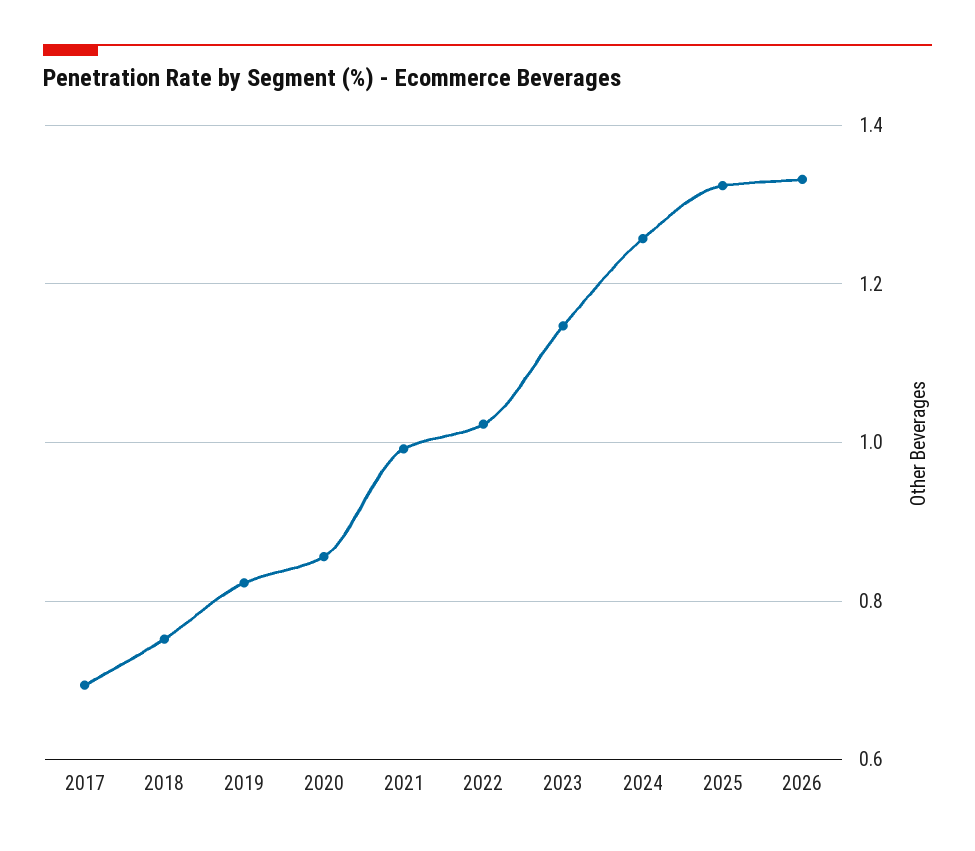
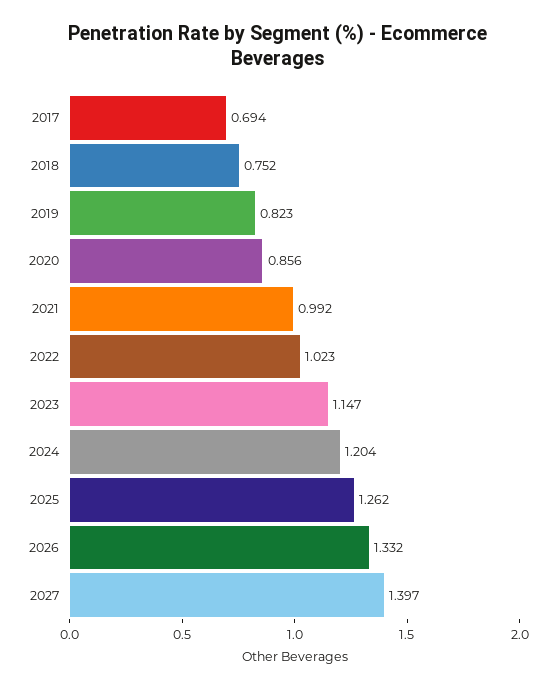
2024: 1.26 -> 1.204
2025: 1.32 -> 1.262
2027: none -> 1.397

